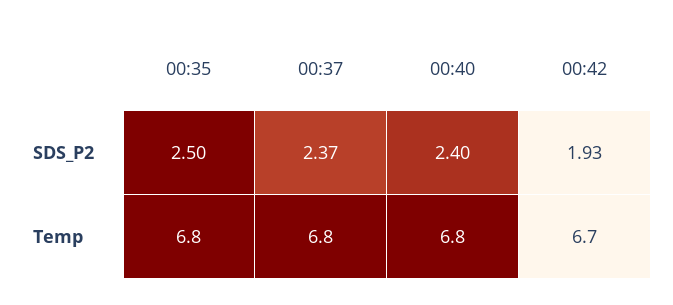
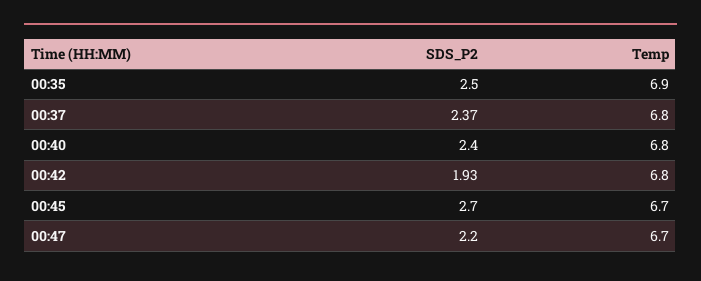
00:35, Temp: 6.8 -> 6.9
00:42, Temp: 6.7 -> 6.8
00:45, SDS_P2: none -> 2.7
00:45, Temp: none -> 6.7
00:47, SDS_P2: none -> 2.2
00:47, Temp: none -> 6.7

